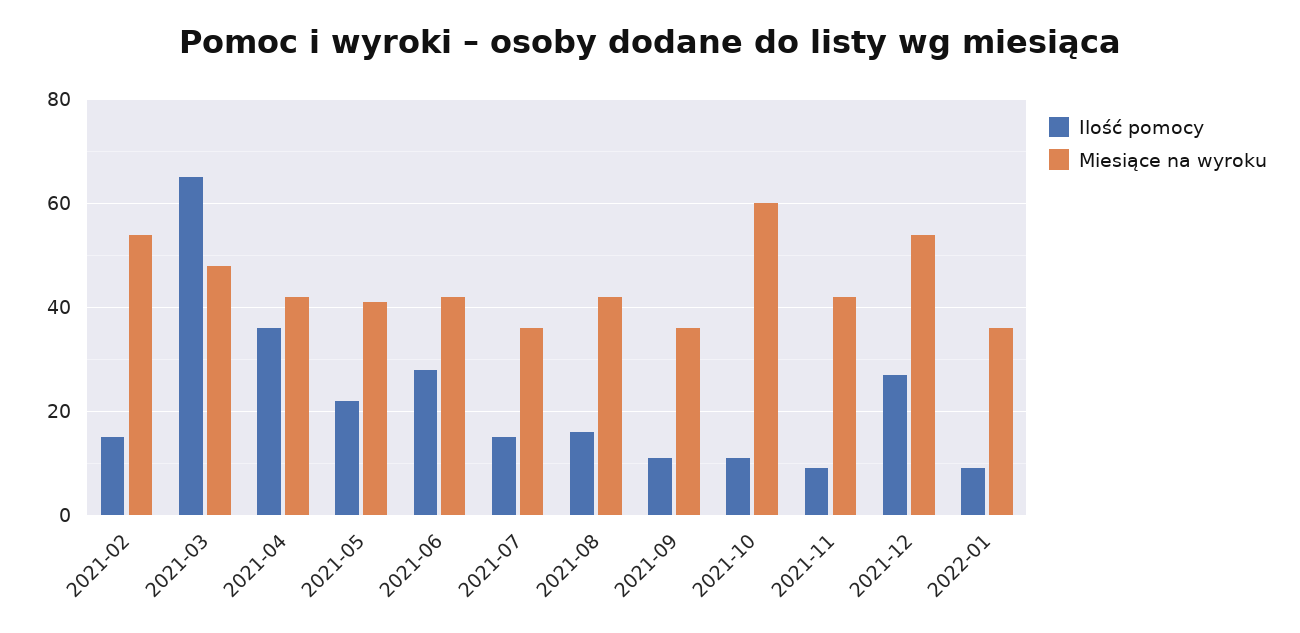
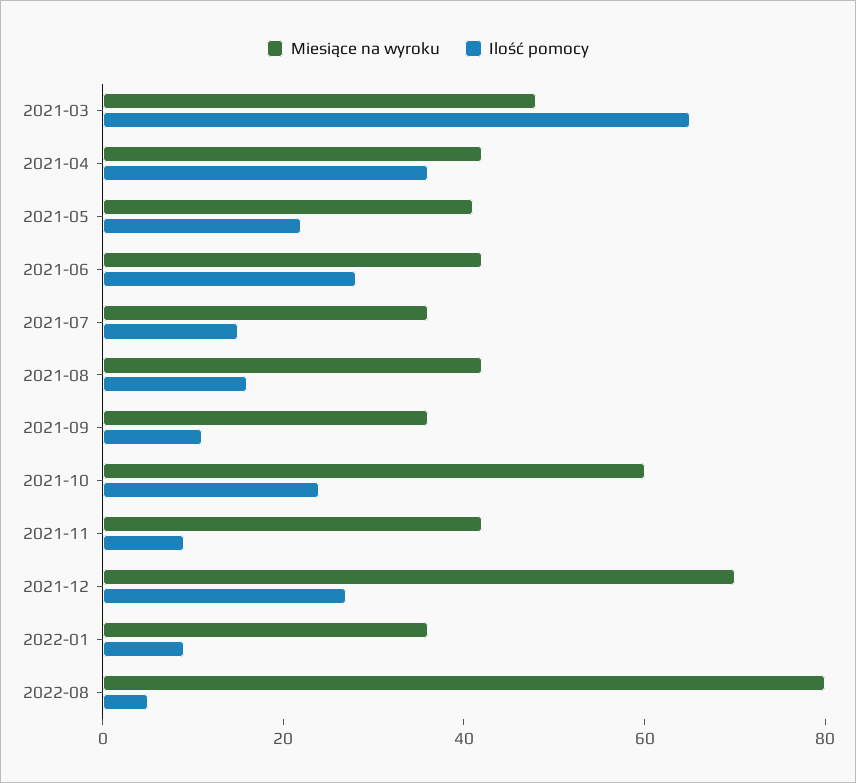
Ilość pomocy, 2021-02: 15 -> none
Miesiące na wyroku, 2021-02: 55 -> none
Ilość pomocy, 2021-10: 10 -> 25
Miesiące na wyroku, 2021-12: 55 -> 70
Miesiące na wyroku, 2022-08: none -> 80
Ilość pomocy, 2022-08: none -> 5

